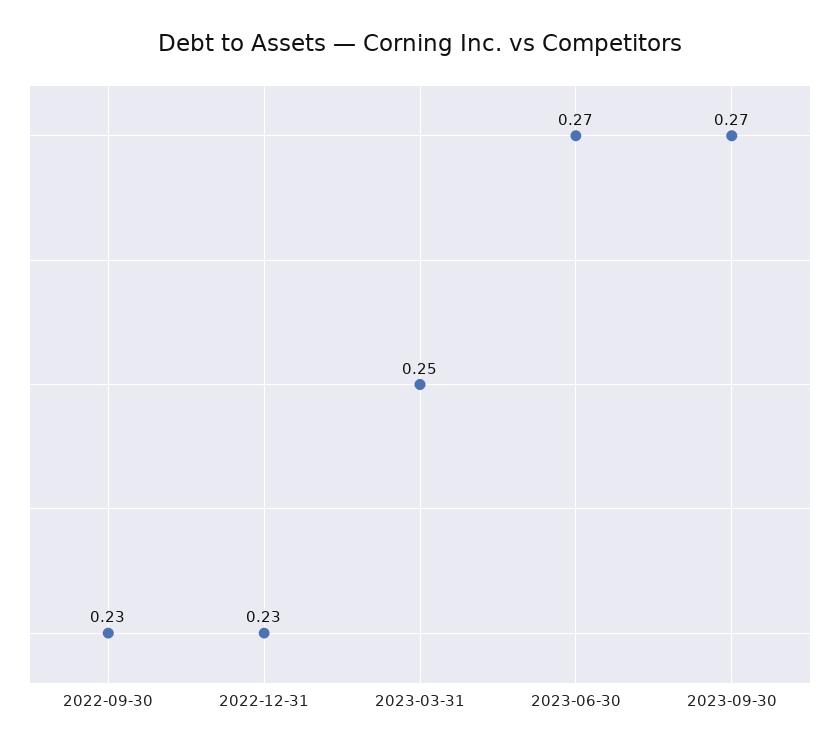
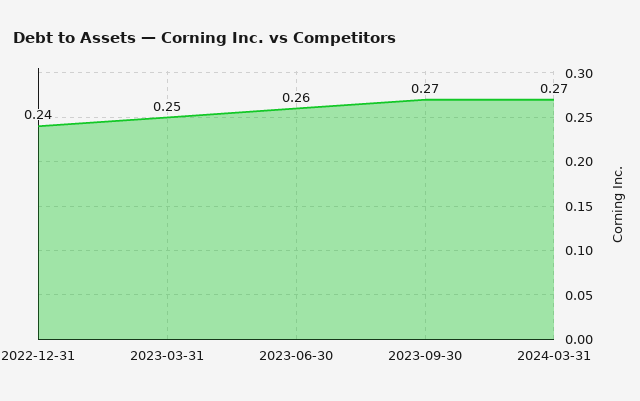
2022-09-30: 0.23 -> none
2022-12-31: 0.23 -> 0.24
2023-06-30: 0.27 -> 0.26
2024-03-31: none -> 0.27

